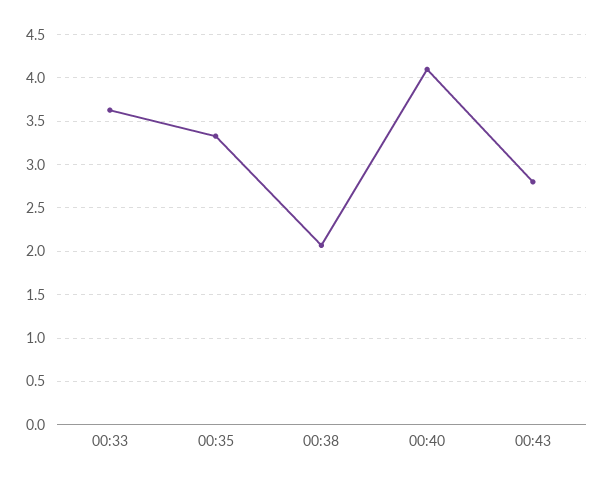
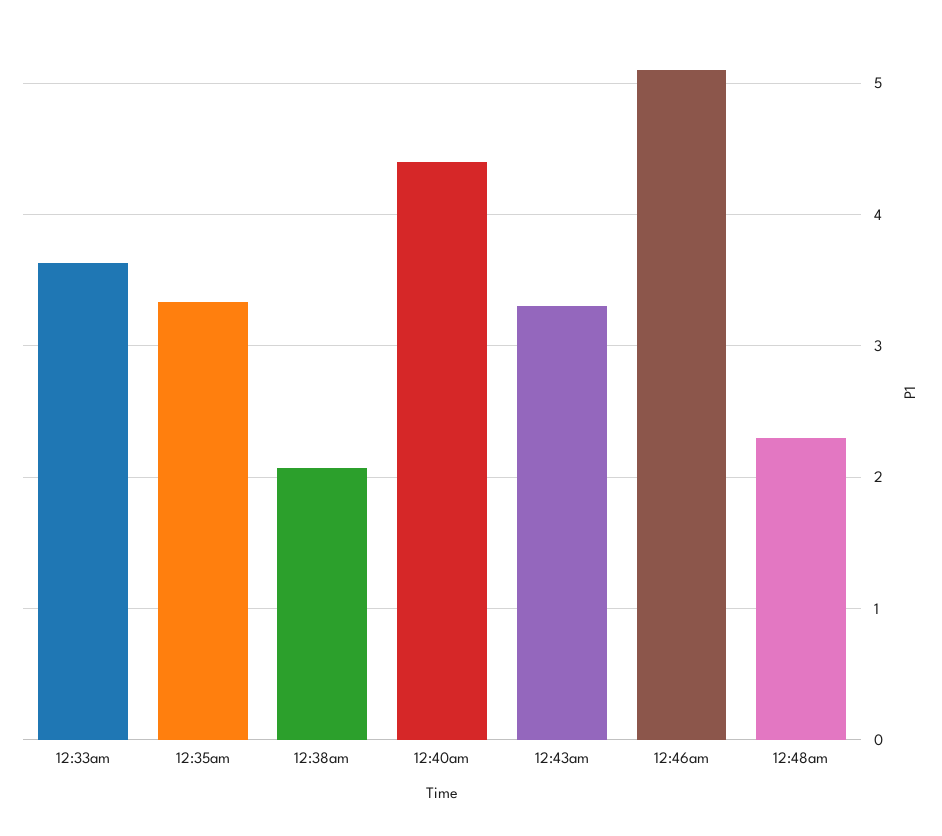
00:40: 4.1 -> 4.4
00:43: 2.8 -> 3.3
12:46am: none -> 5.1
12:48am: none -> 2.3

